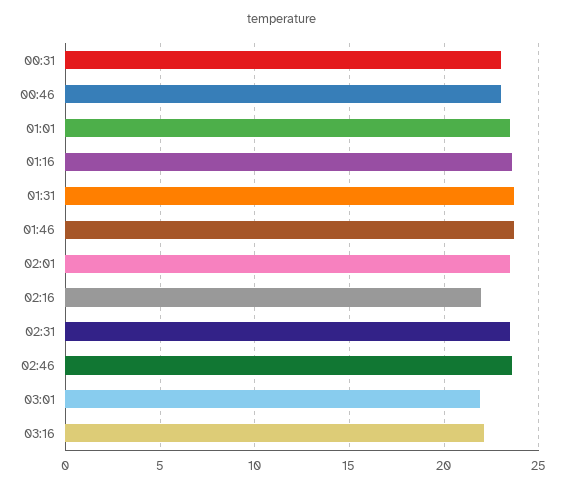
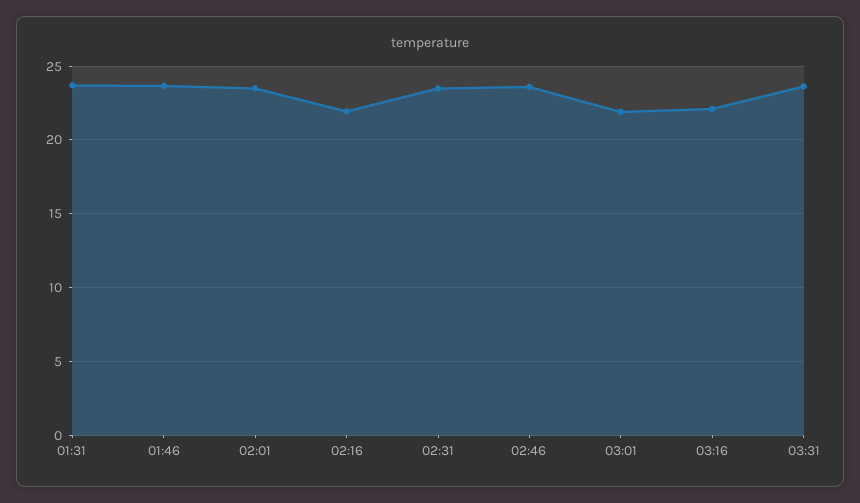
00:31: 23 -> none
00:46: 23 -> none
01:01: 23.5 -> none
01:16: 23.5 -> none
03:31: none -> 23.5

